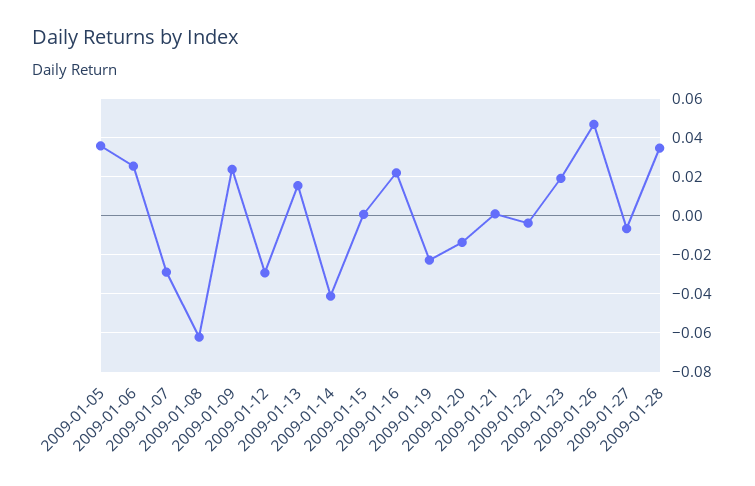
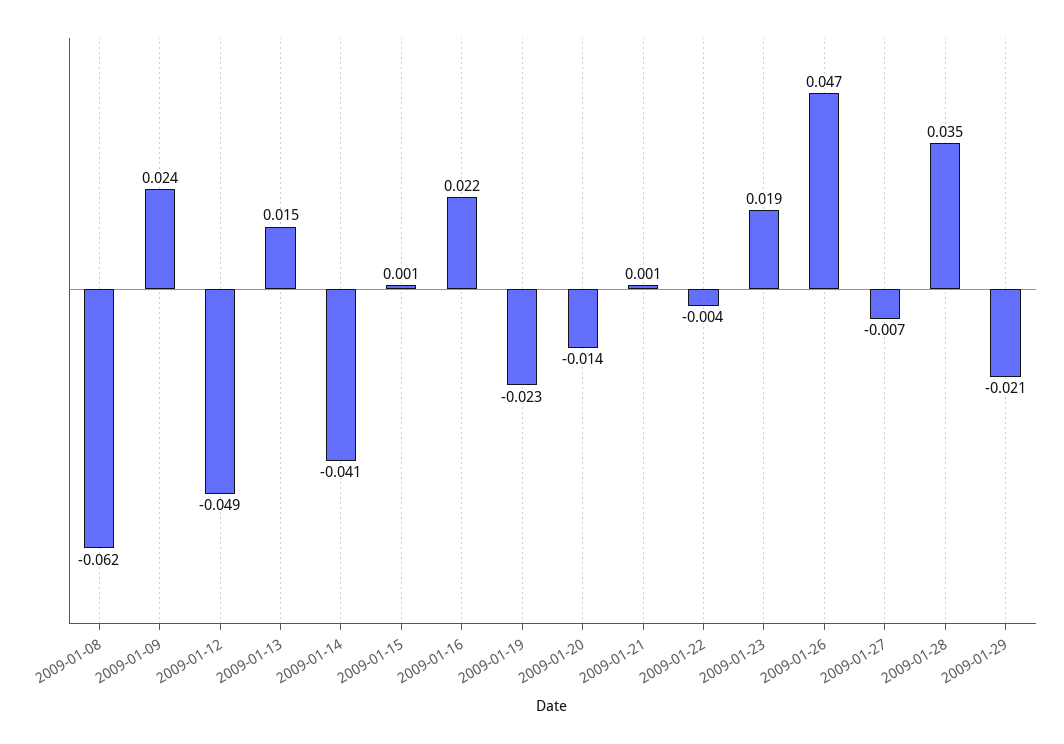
2009-01-05: 0.035 -> none
2009-01-06: 0.025 -> none
2009-01-07: -0.03 -> none
2009-01-12: -0.03 -> -0.049
2009-01-29: none -> -0.021

